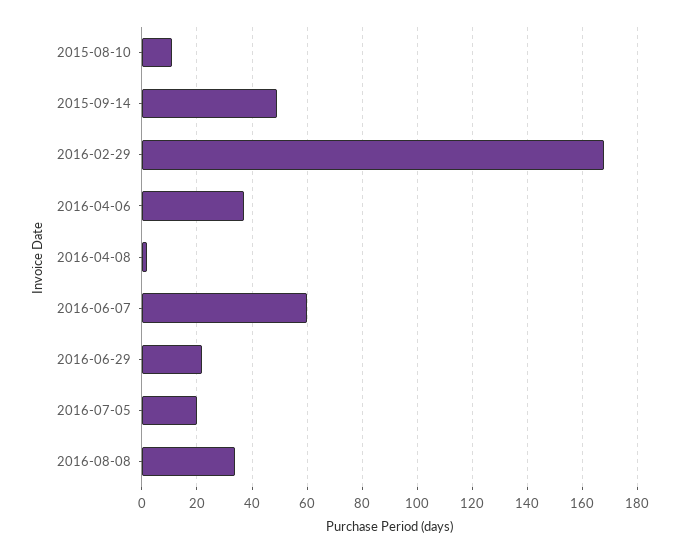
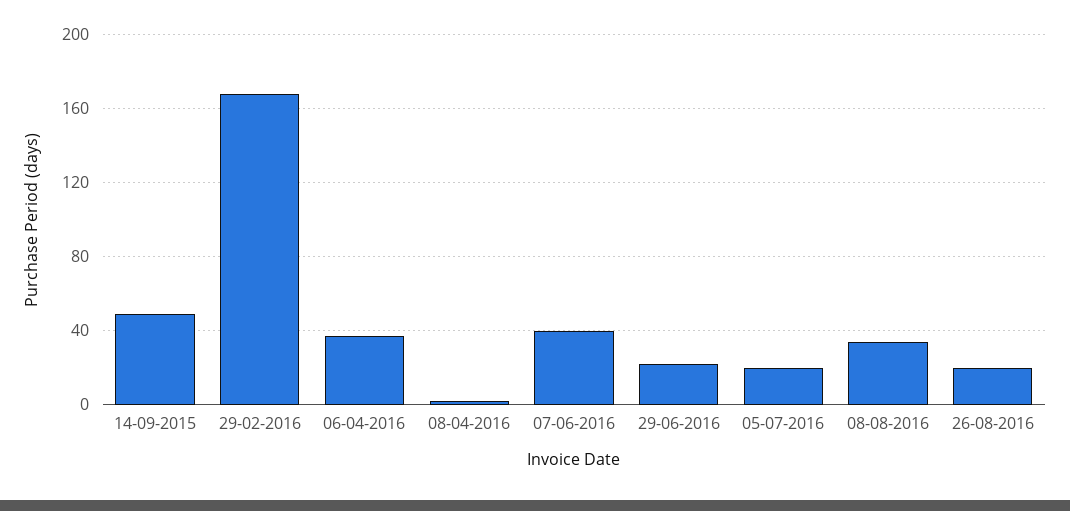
2015-08-10: 10 -> none
2016-06-07: 60 -> 40
26-08-2016: none -> 20

